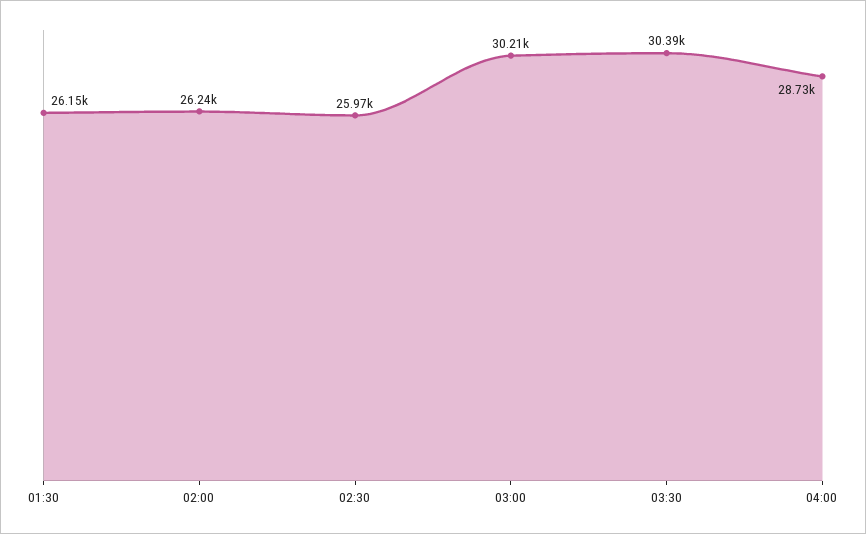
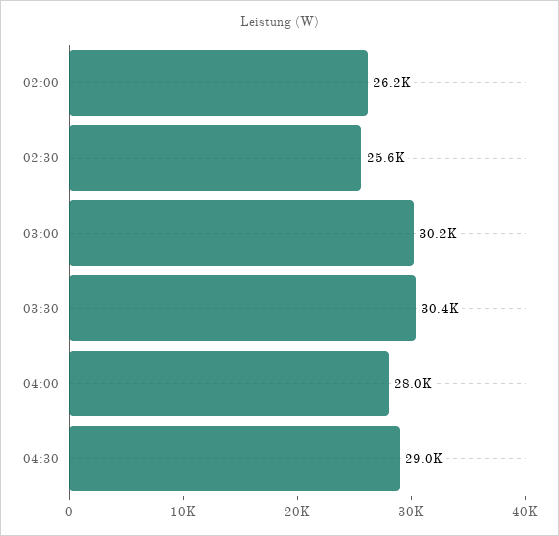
01:30: 26150 -> none
02:30: 25970 -> 25600
04:00: 28730 -> 28000
04:30: none -> 29000

